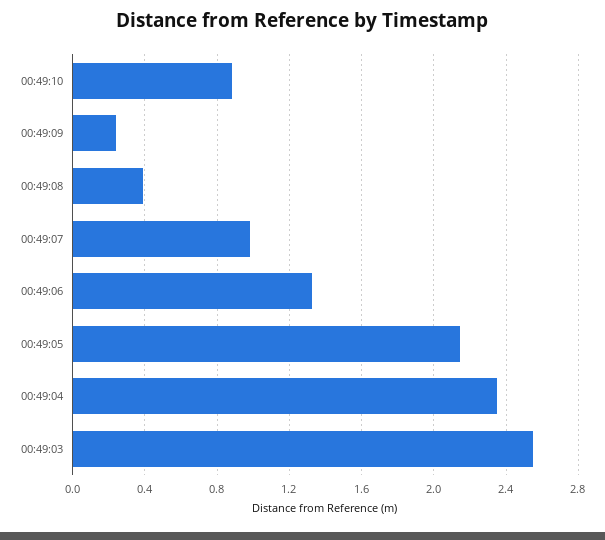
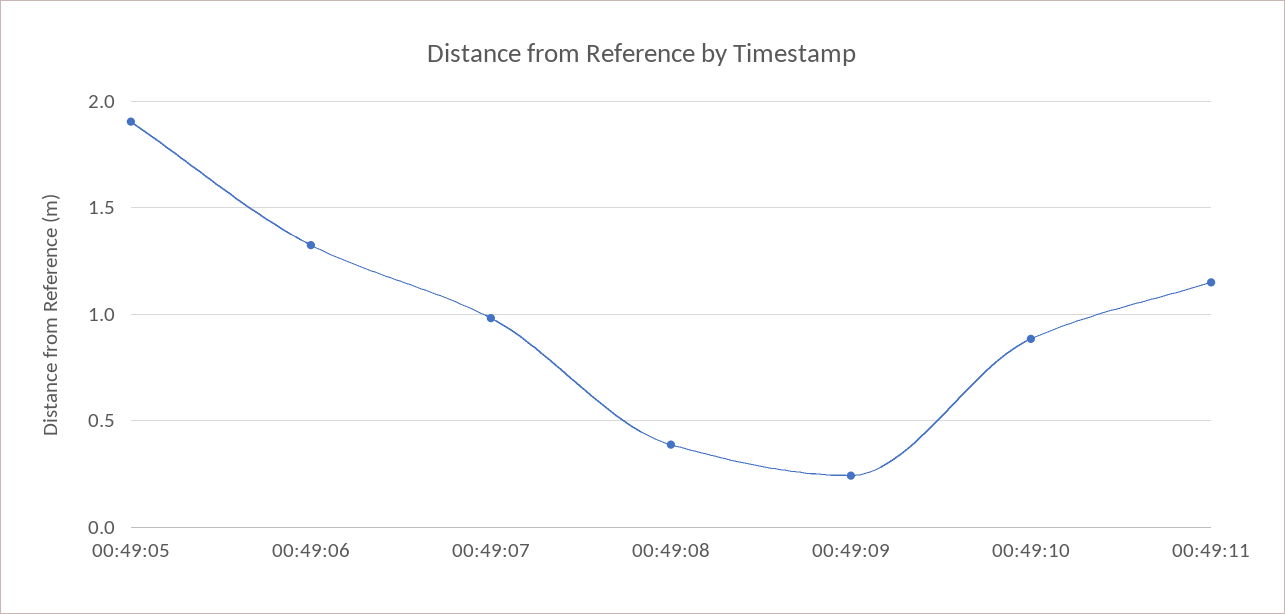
00:49:05: 2.15 -> 1.9
00:49:04: 2.35 -> none
00:49:03: 2.55 -> none
00:49:11: none -> 1.15

